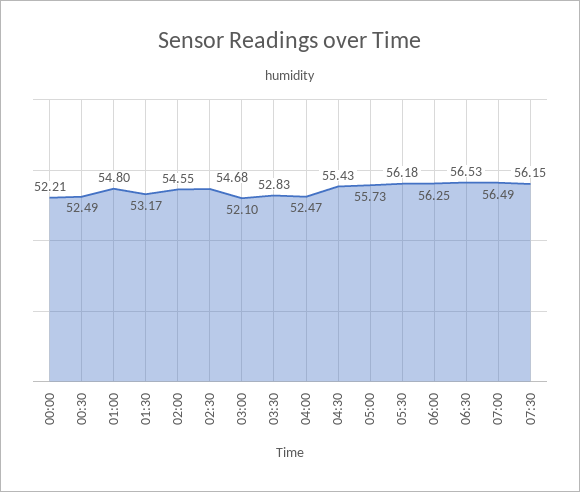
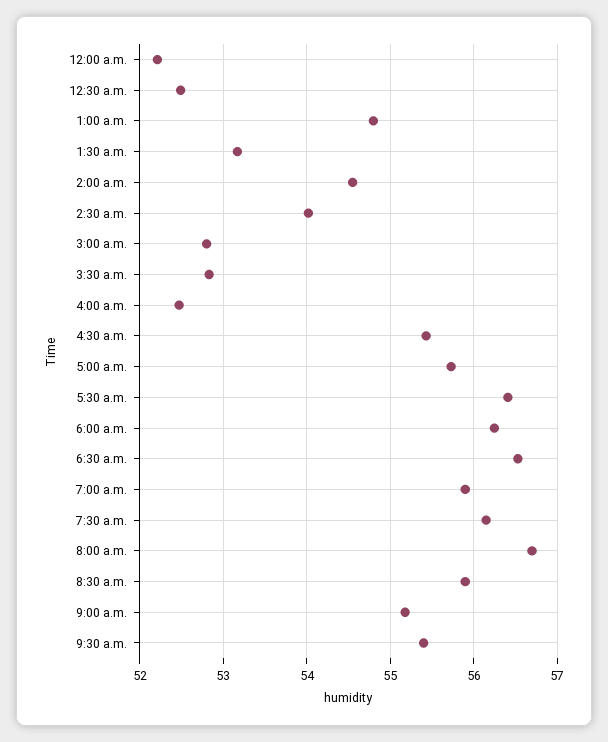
02:30: 54.68 -> 54
03:00: 52.1 -> 52.8
05:30: 56.18 -> 56.4
07:00: 56.49 -> 55.9
8:00 a.m.: none -> 56.7
8:30 a.m.: none -> 55.9
9:00 a.m.: none -> 55.2
9:30 a.m.: none -> 55.4

